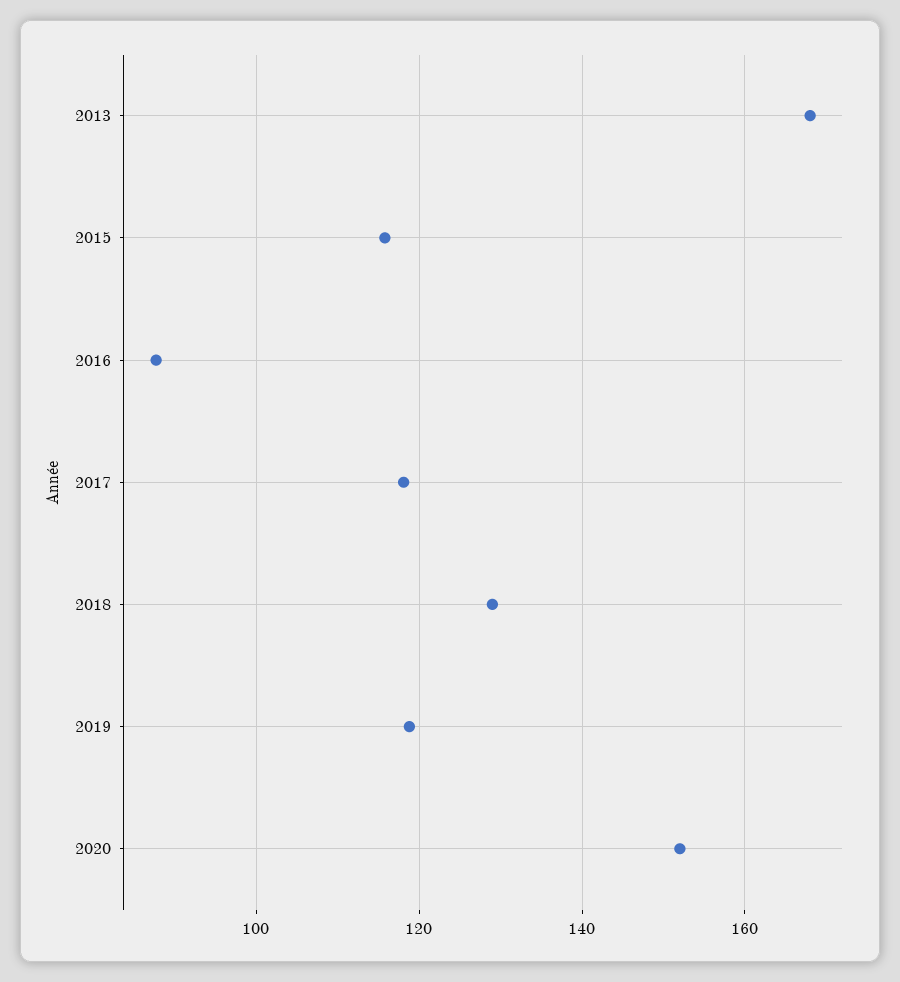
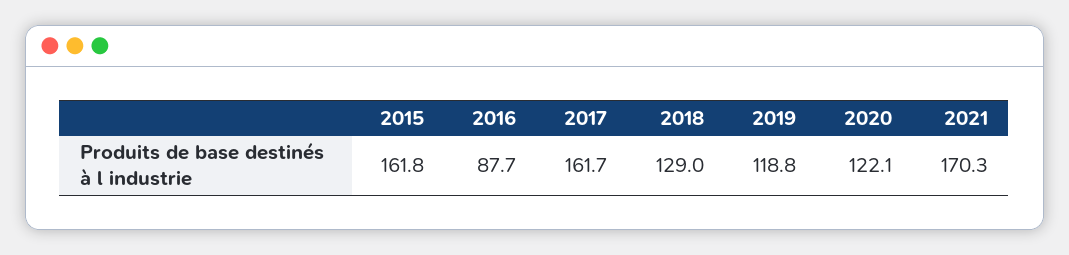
2013: 168 -> none
2015: 116 -> 161.8
2017: 118 -> 161.7
2020: 152 -> 122.1
2021: none -> 170.3

